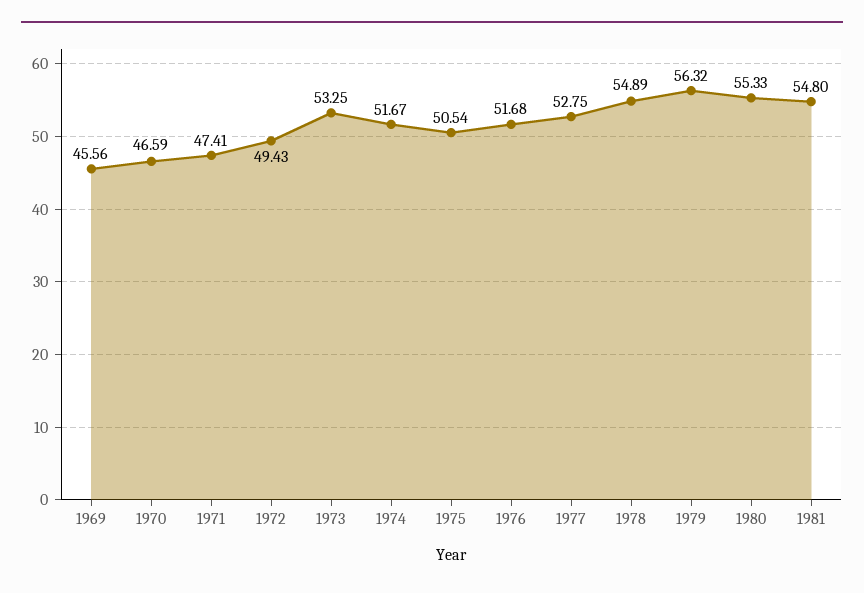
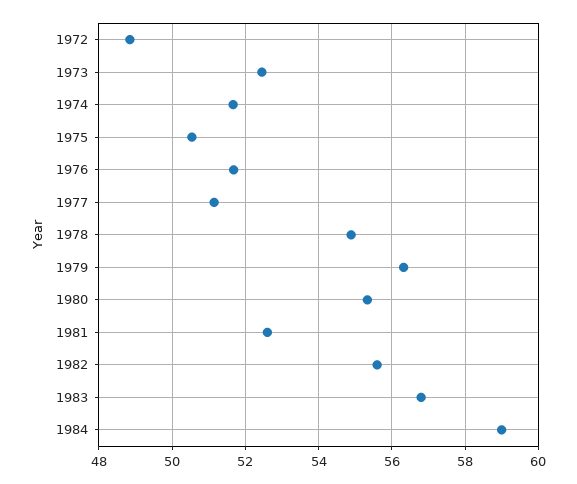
1969: 45.56 -> none
1970: 46.59 -> none
1971: 47.41 -> none
1972: 49.43 -> 48.8
1973: 53.25 -> 52.4
1977: 52.75 -> 51.2
1981: 54.8 -> 52.6
1982: none -> 55.6
1983: none -> 56.8
1984: none -> 59

